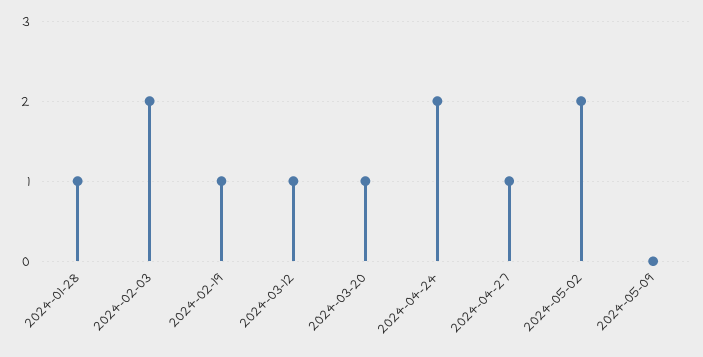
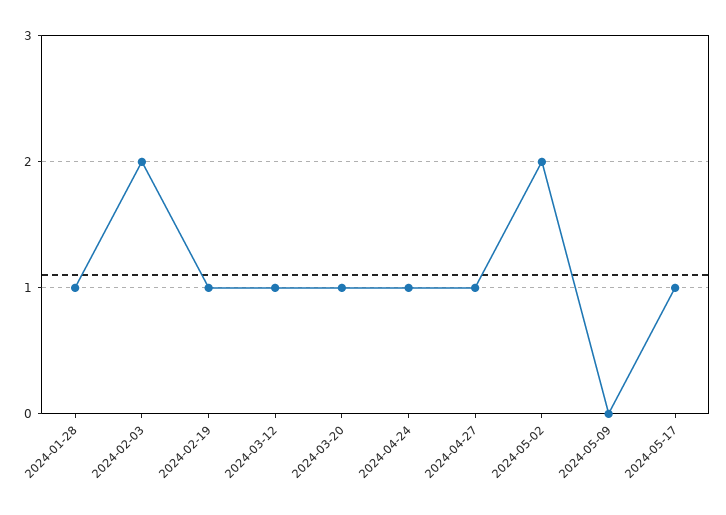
2024-04-24: 2 -> 1
2024-05-17: none -> 1

